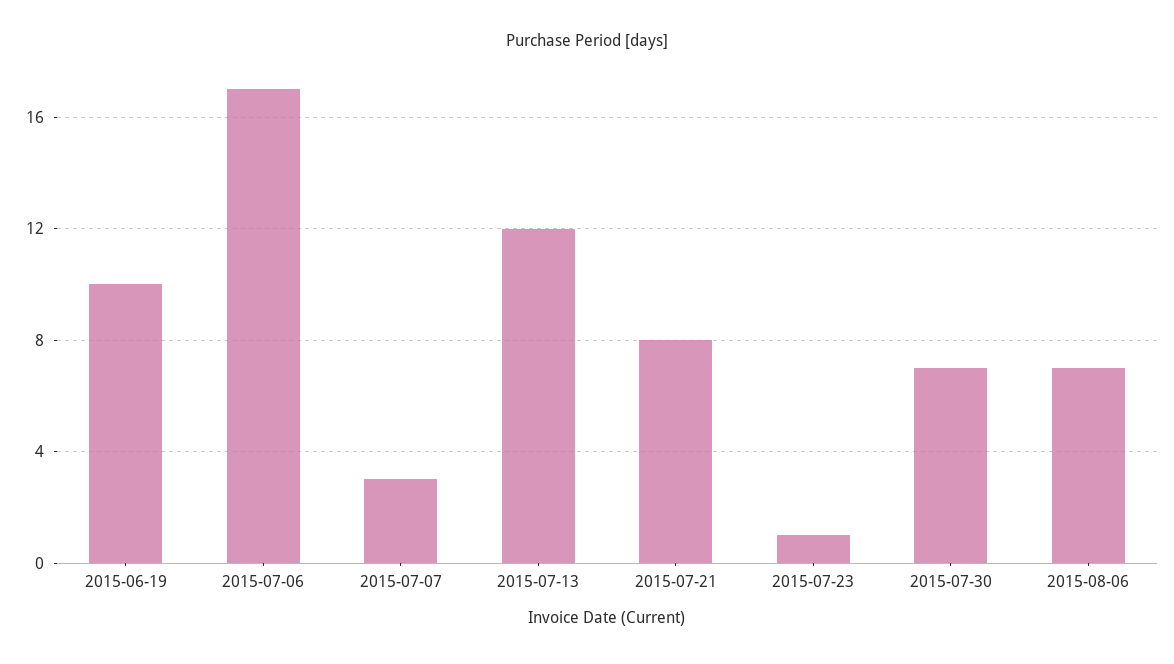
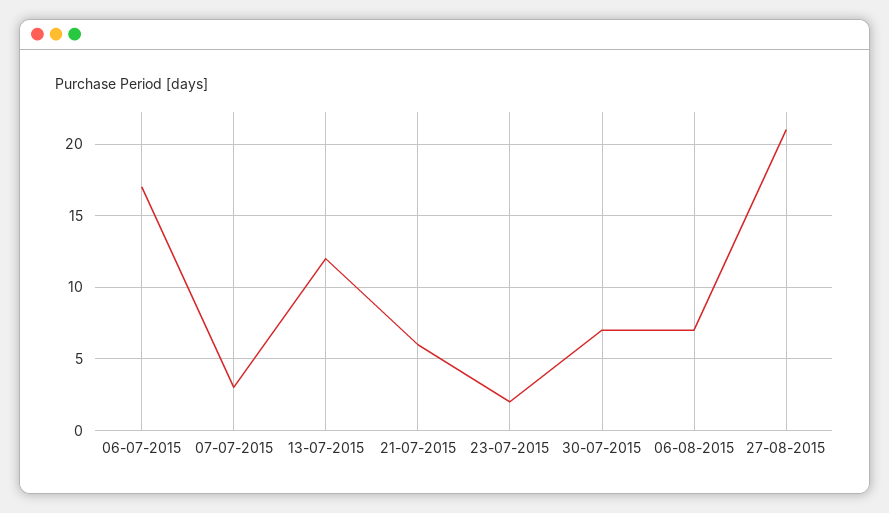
2015-06-19: 10 -> none
2015-07-21: 8 -> 6
2015-07-23: 1 -> 2
27-08-2015: none -> 21

